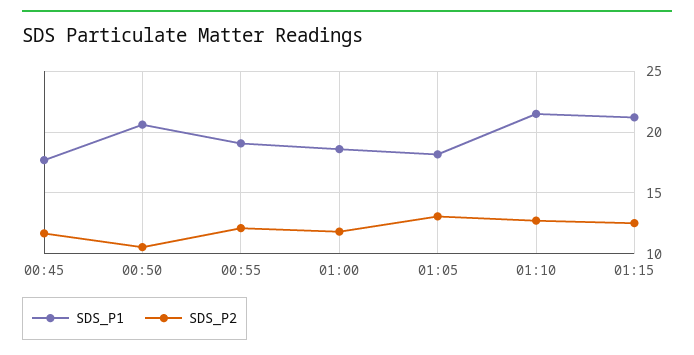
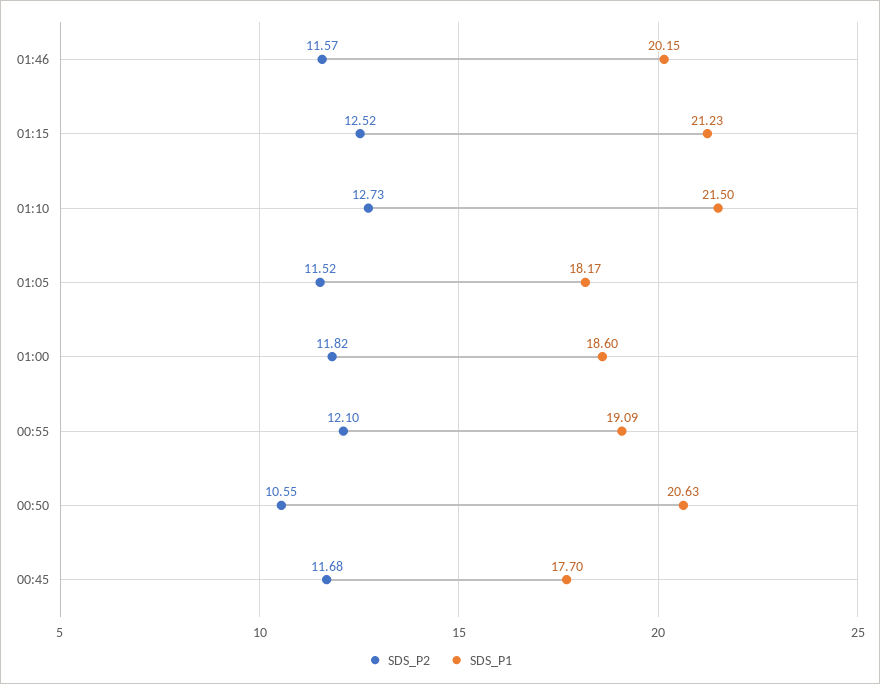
SDS_P2, 01:05: 13 -> 11.52
SDS_P2, 01:46: none -> 11.57
SDS_P1, 01:46: none -> 20.15

